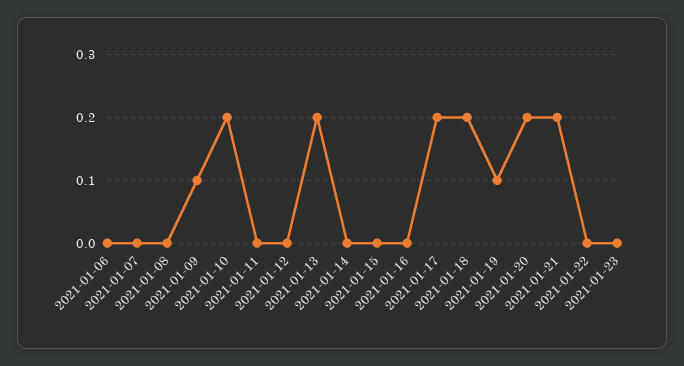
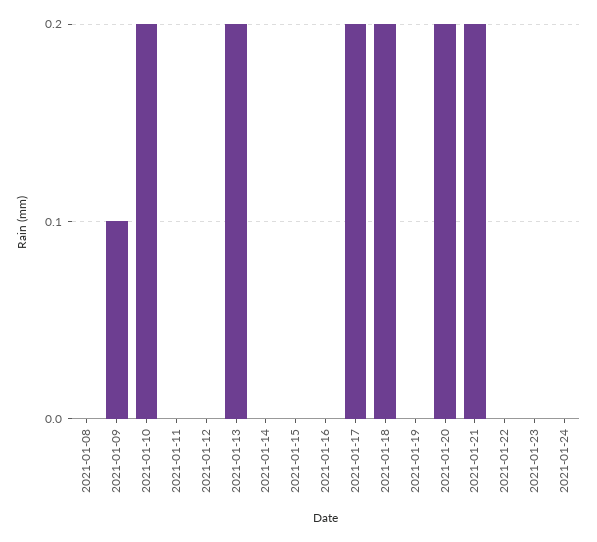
2021-01-06: 0 -> none
2021-01-07: 0 -> none
2021-01-19: 0.1 -> 0
2021-01-24: none -> 0

